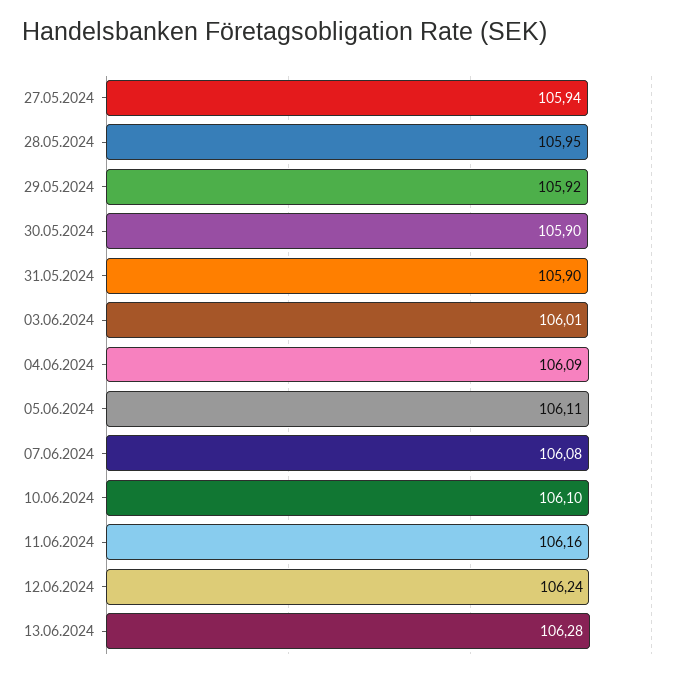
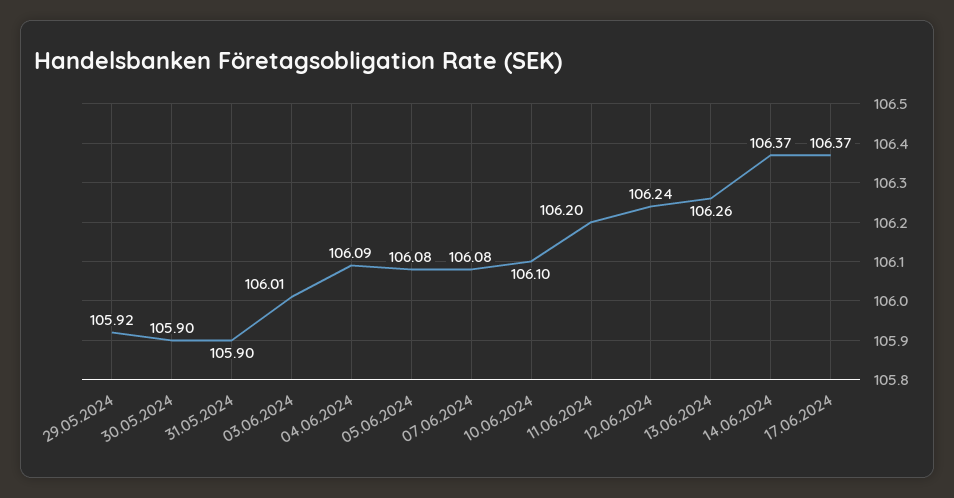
27.05.2024: 105.94 -> none
28.05.2024: 105.95 -> none
05.06.2024: 106.11 -> 106.08
11.06.2024: 106.16 -> 106.2
13.06.2024: 106.28 -> 106.26
14.06.2024: none -> 106.37
17.06.2024: none -> 106.37

